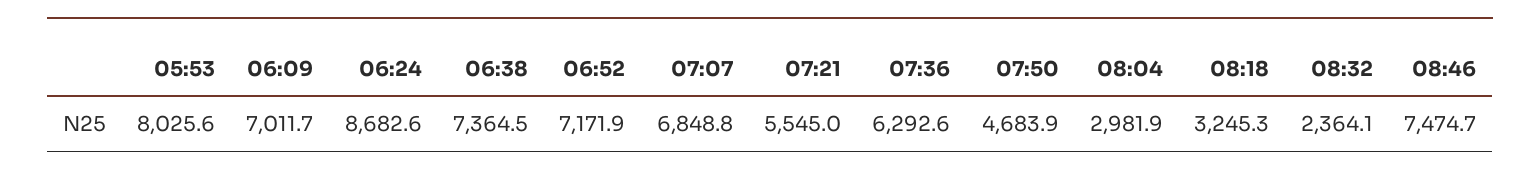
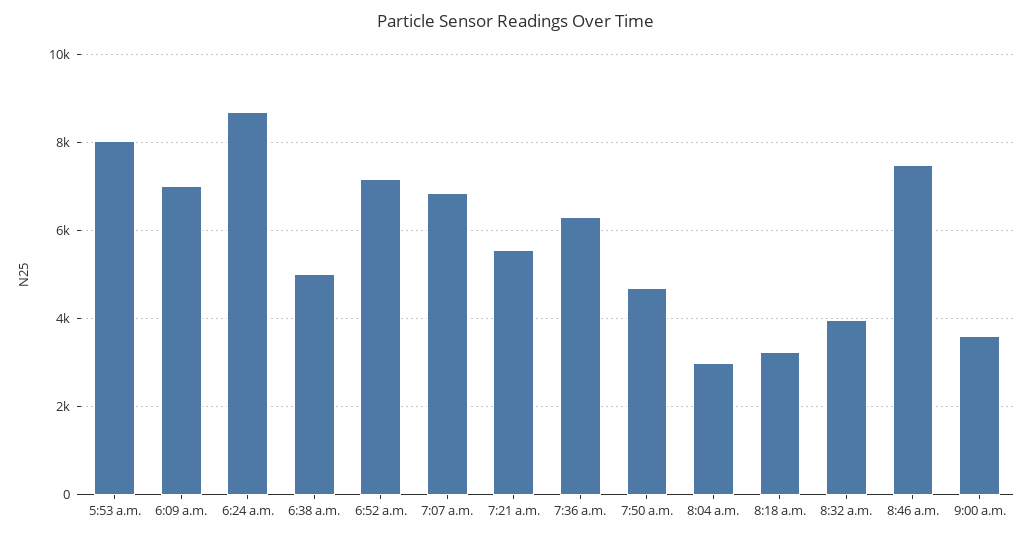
06:38: 7364.5 -> 5000
08:32: 2364.1 -> 4000
9:00 a.m.: none -> 3600

